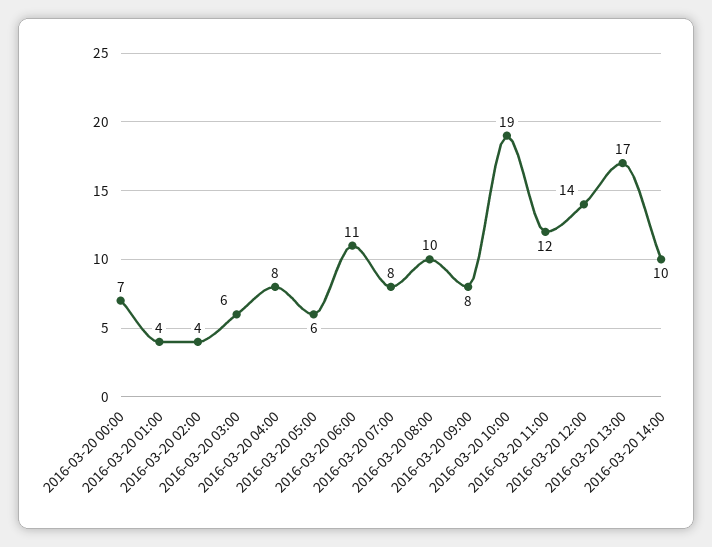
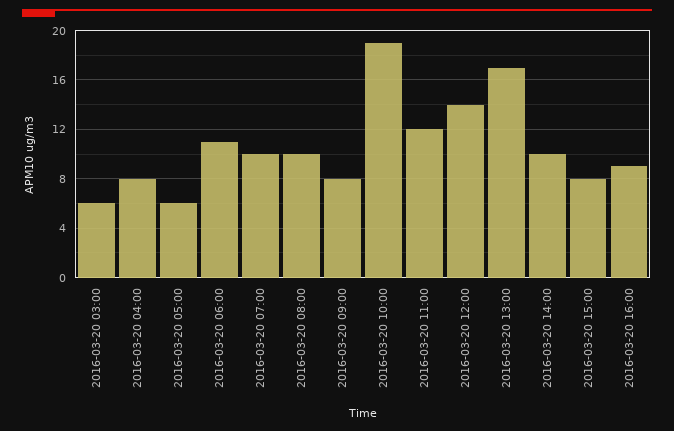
2016-03-20 00:00: 7 -> none
2016-03-20 01:00: 4 -> none
2016-03-20 02:00: 4 -> none
2016-03-20 07:00: 8 -> 10
2016-03-20 15:00: none -> 8
2016-03-20 16:00: none -> 9

